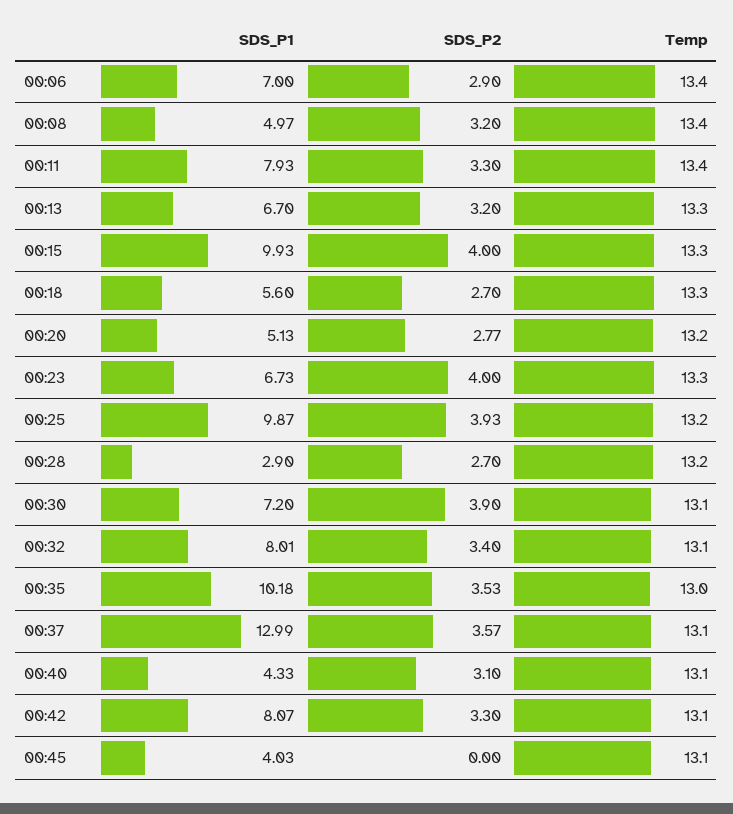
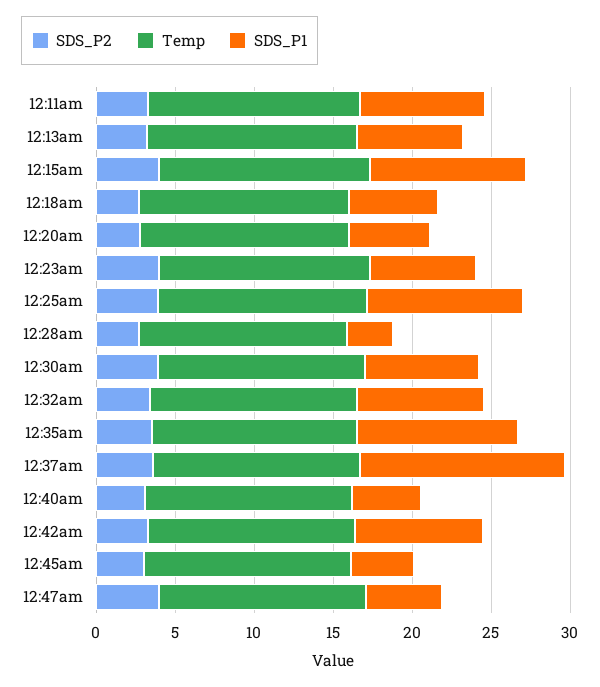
SDS_P1, 00:06: 7 -> none
SDS_P2, 00:06: 2.9 -> none
Temp, 00:06: 13.4 -> none
SDS_P1, 00:08: 4.97 -> none
SDS_P2, 00:08: 3.2 -> none
Temp, 00:08: 13.4 -> none
SDS_P2, 00:45: 0 -> 3
SDS_P2, 12:47am: none -> 4
Temp, 12:47am: none -> 13
SDS_P1, 12:47am: none -> 5

